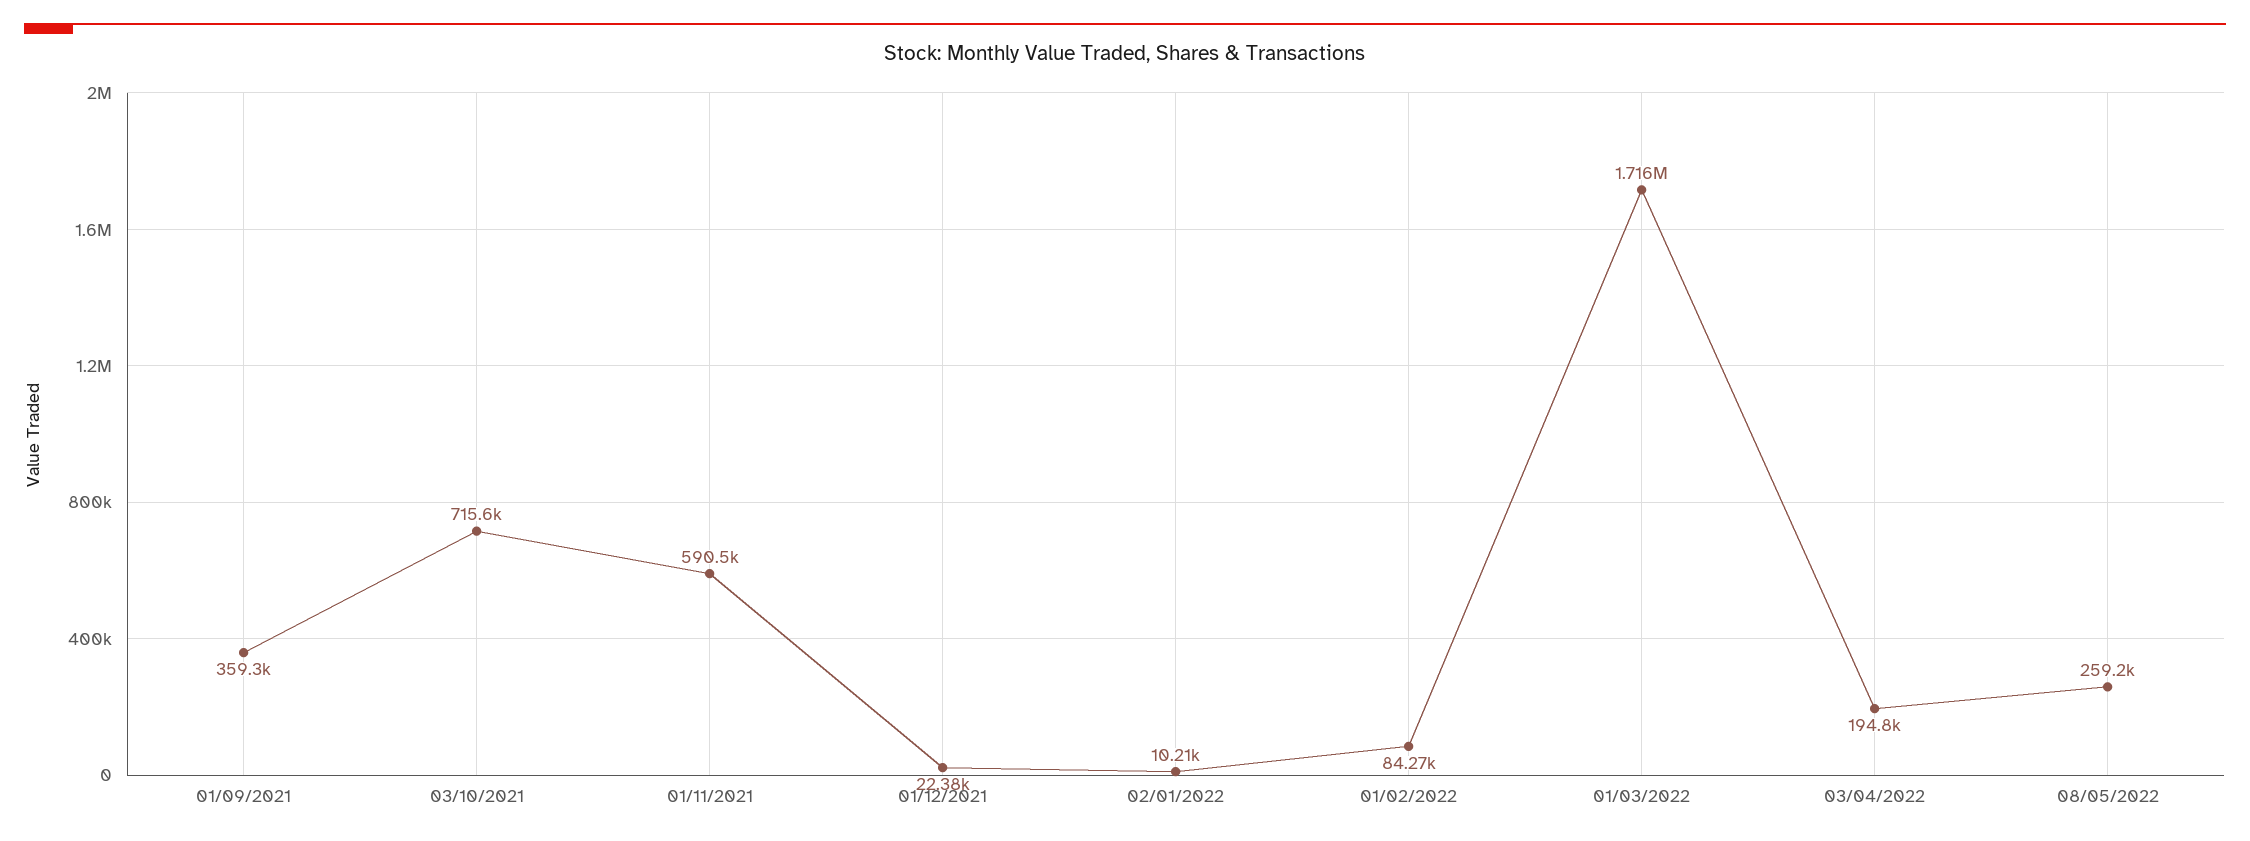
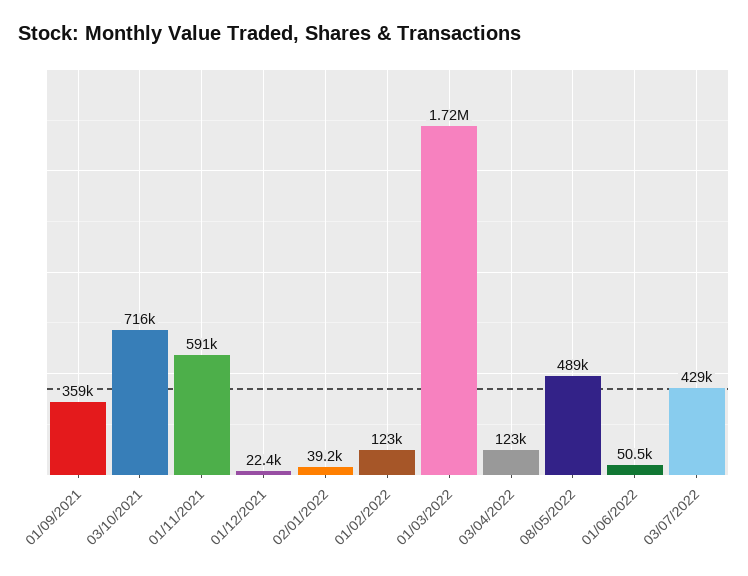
02/01/2022: 10210 -> 39200
01/02/2022: 84270 -> 123000
03/04/2022: 194800 -> 123000
08/05/2022: 259200 -> 489000
01/06/2022: none -> 50500
03/07/2022: none -> 429000

